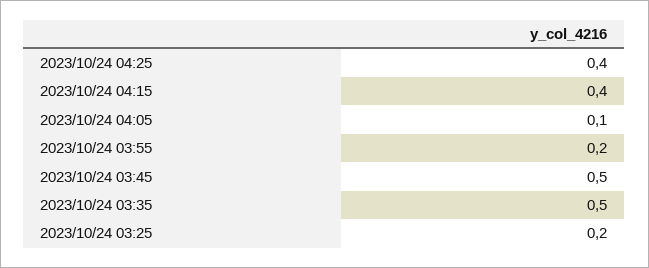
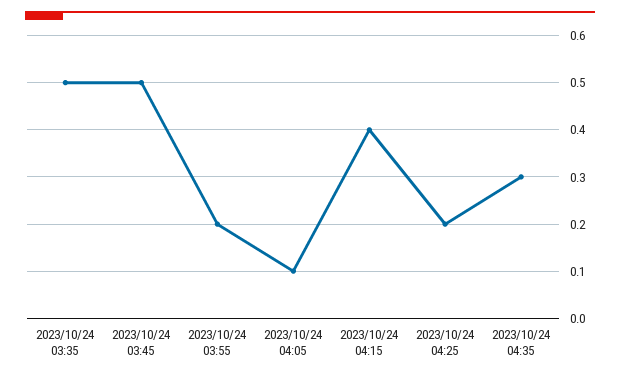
2023/10/24 04:25: 0.4 -> 0.2
2023/10/24 03:25: 0.2 -> none
2023/10/24 04:35: none -> 0.3

